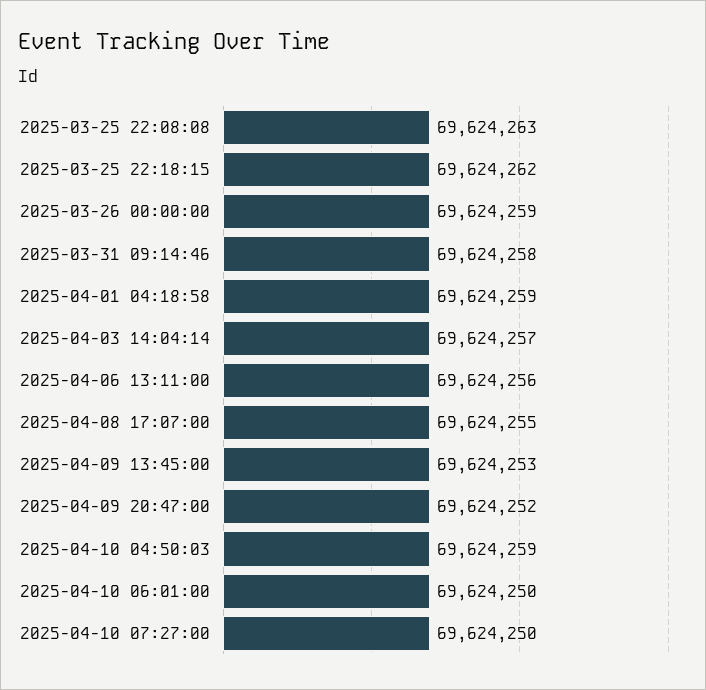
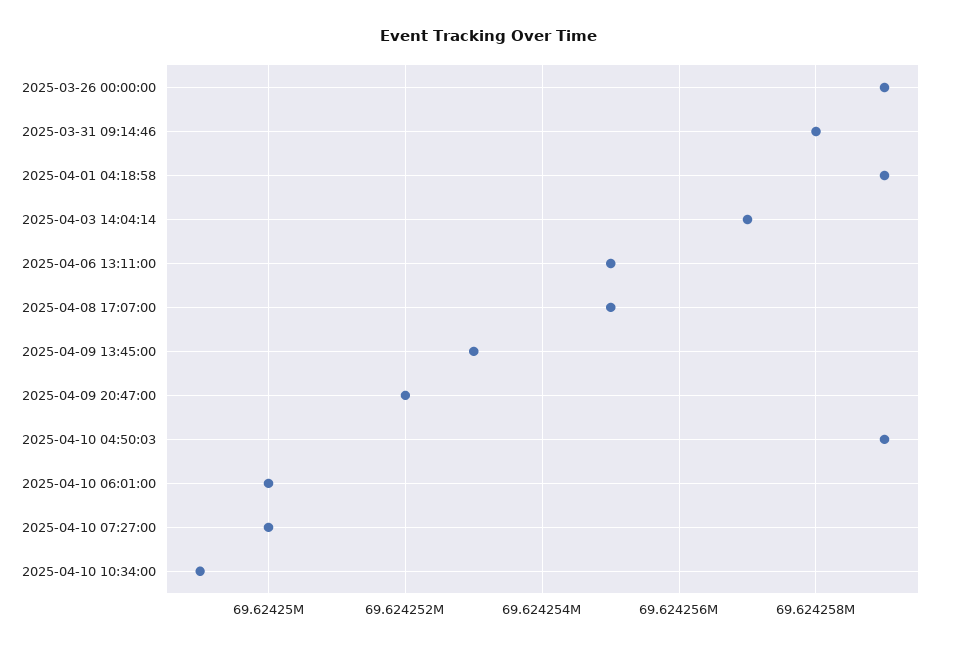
2025-03-25 22:08:08: 69624263 -> none
2025-03-25 22:18:15: 69624262 -> none
2025-04-06 13:11:00: 69624256 -> 69624255
2025-04-10 10:34:00: none -> 69624249

